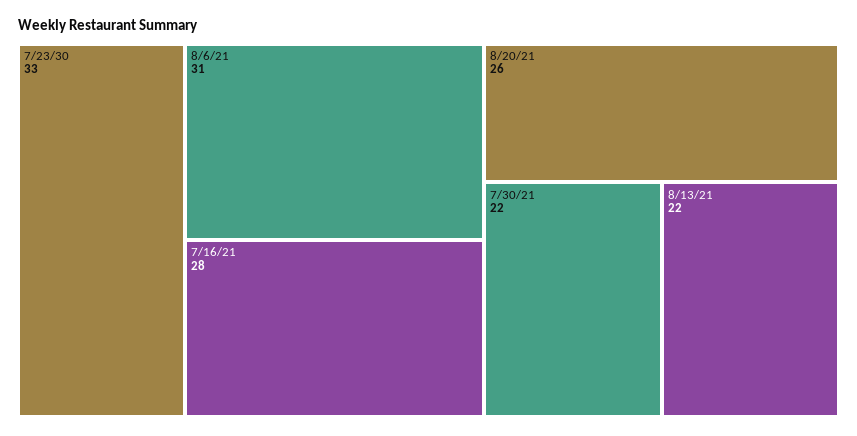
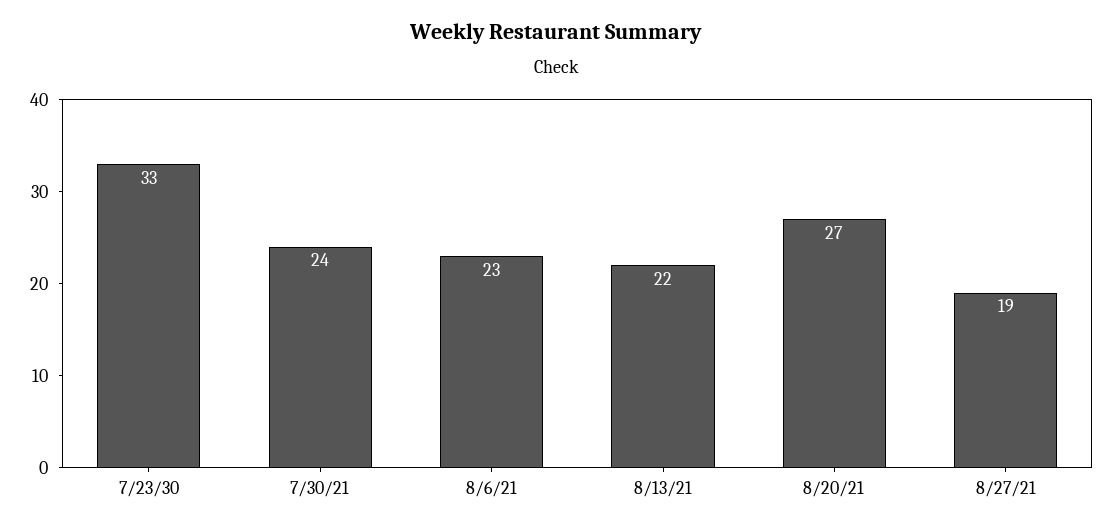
8/6/21: 31 -> 23
7/16/21: 28 -> none
8/20/21: 26 -> 27
7/30/21: 22 -> 24
8/27/21: none -> 19

